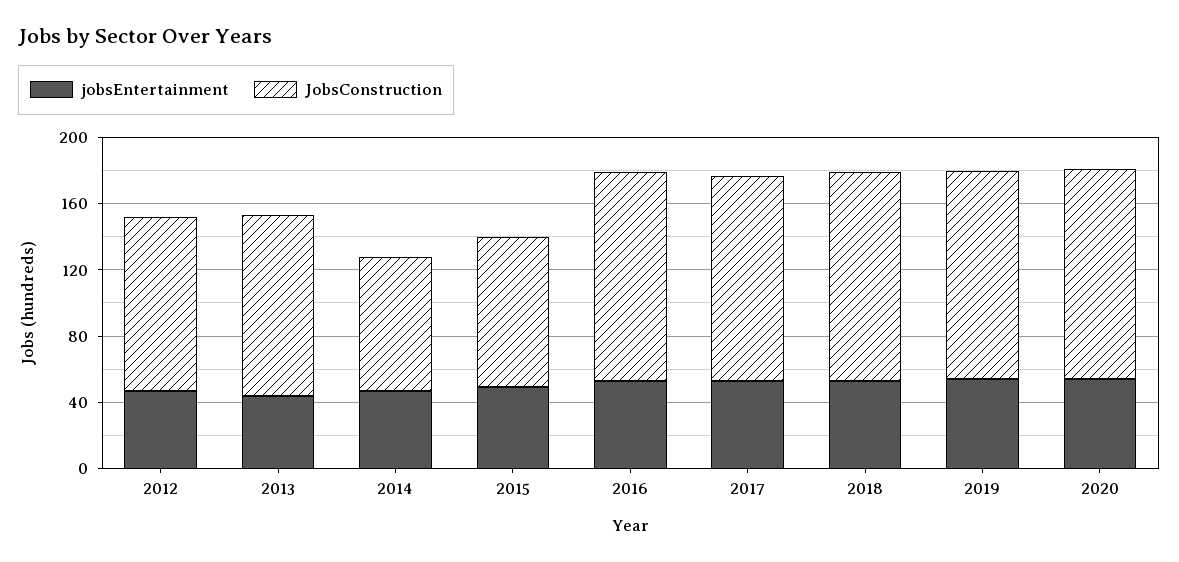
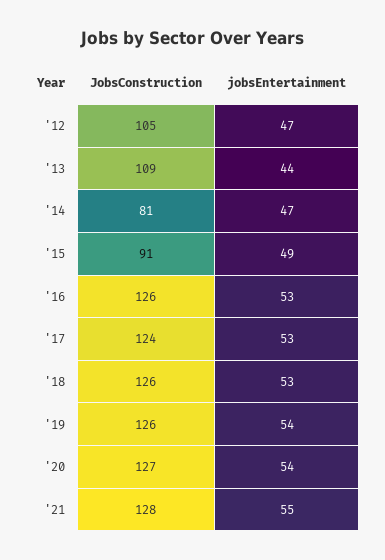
JobsConstruction, '21: none -> 128
jobsEntertainment, '21: none -> 55

